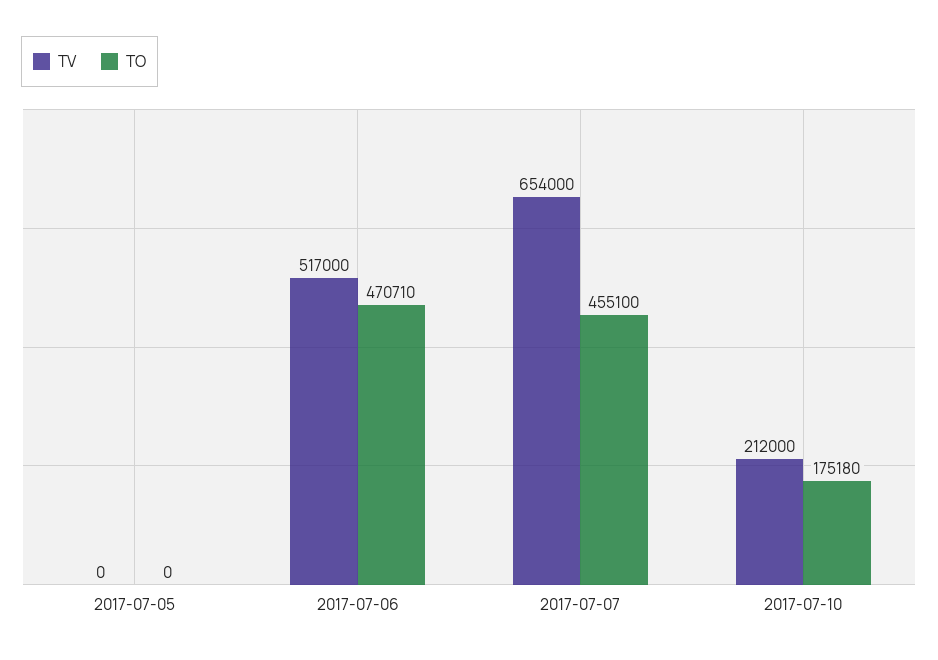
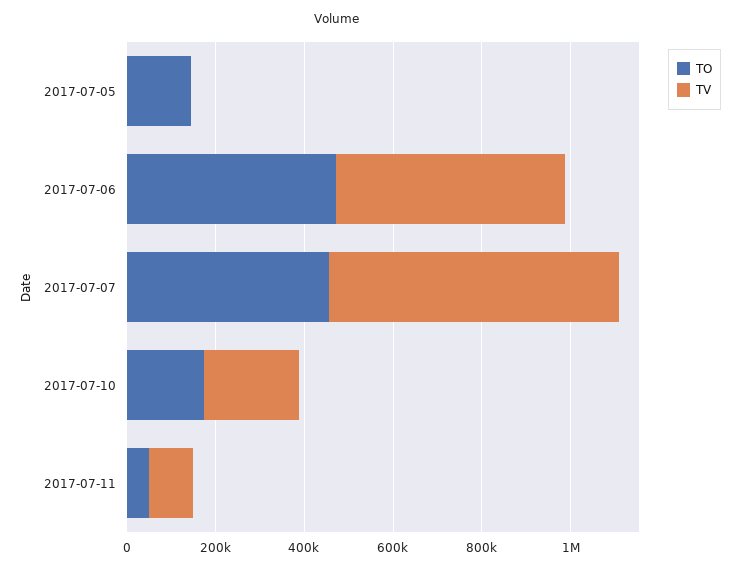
TO, 2017-07-05: 0 -> 150000
TO, 2017-07-11: none -> 50000
TV, 2017-07-11: none -> 100000

